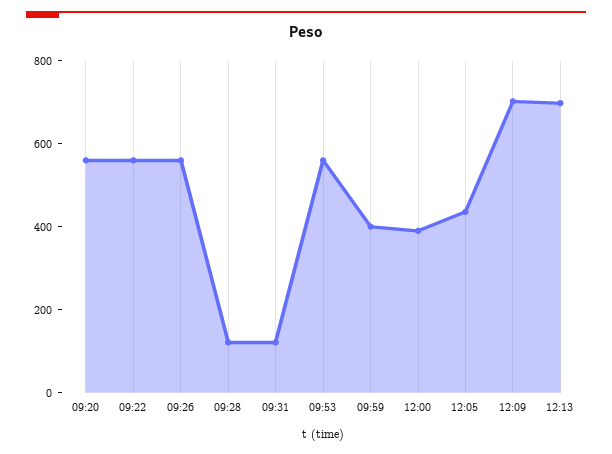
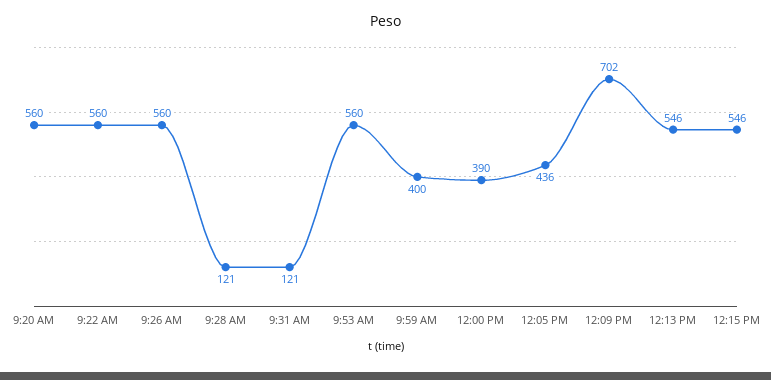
12:13: 700 -> 546
12:15 PM: none -> 546

